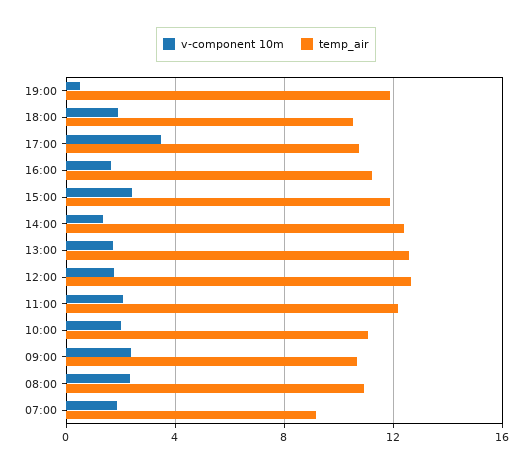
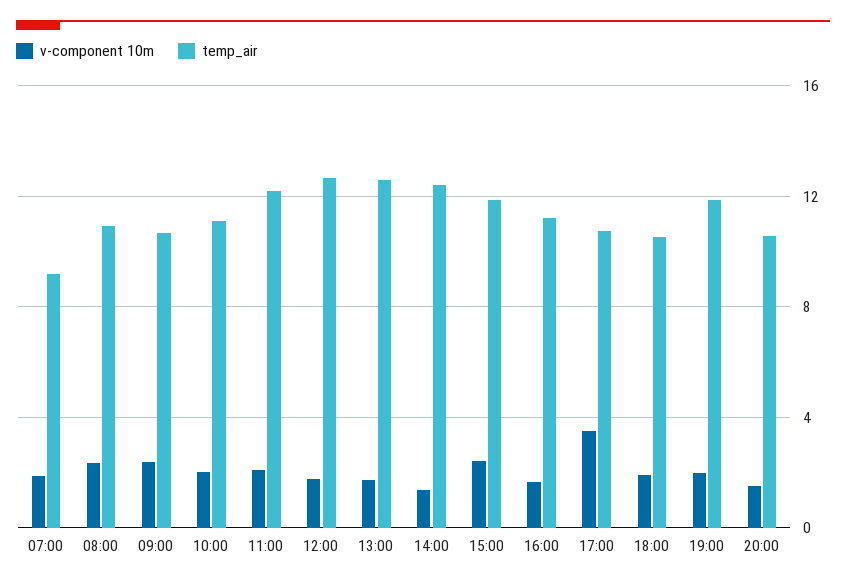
v-component 10m, 19:00: 0.5 -> 2
v-component 10m, 20:00: none -> 1.5
temp_air, 20:00: none -> 10.5

